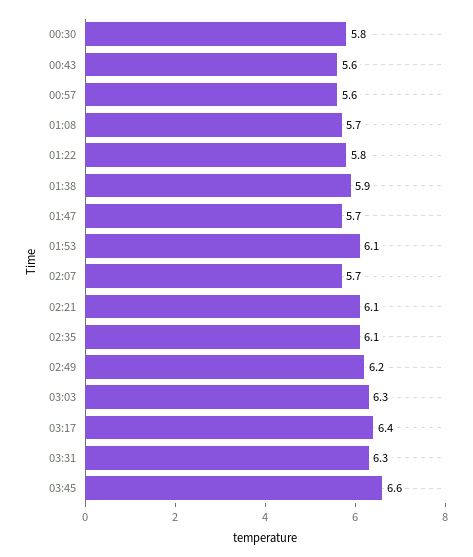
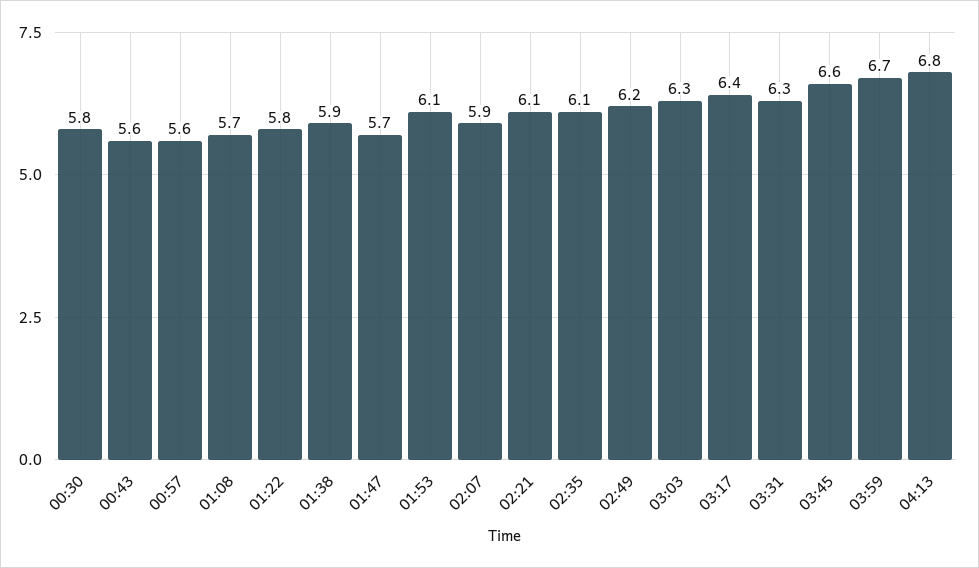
02:07: 5.7 -> 5.9
03:59: none -> 6.7
04:13: none -> 6.8

